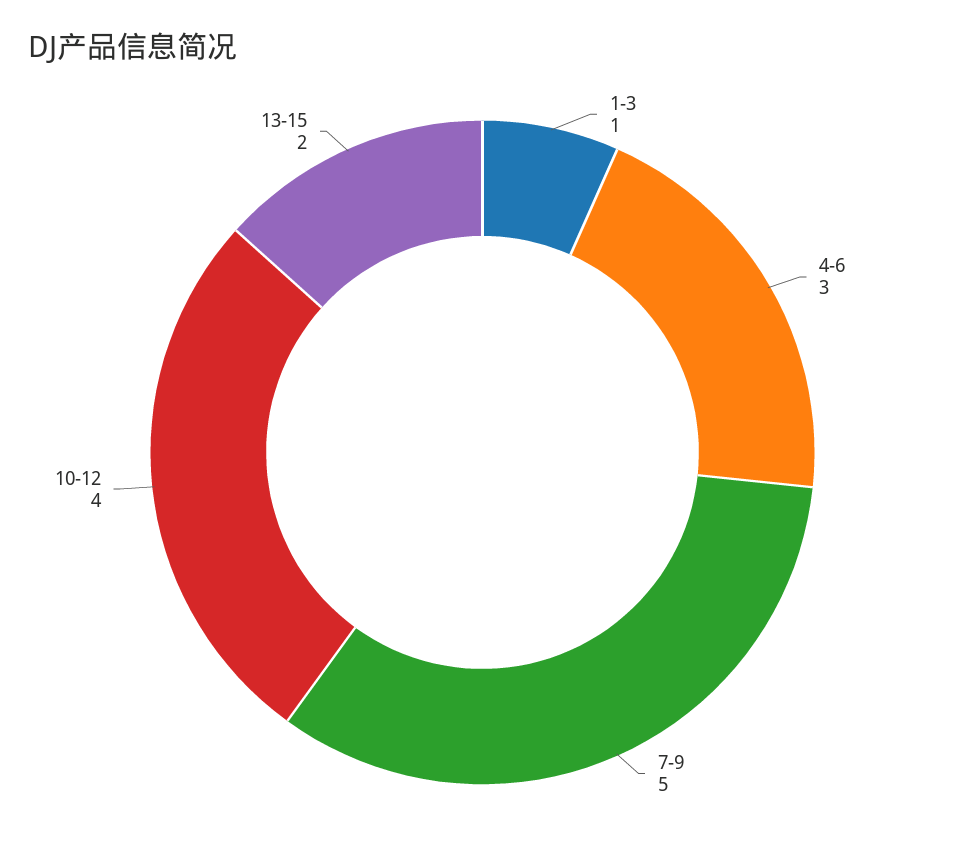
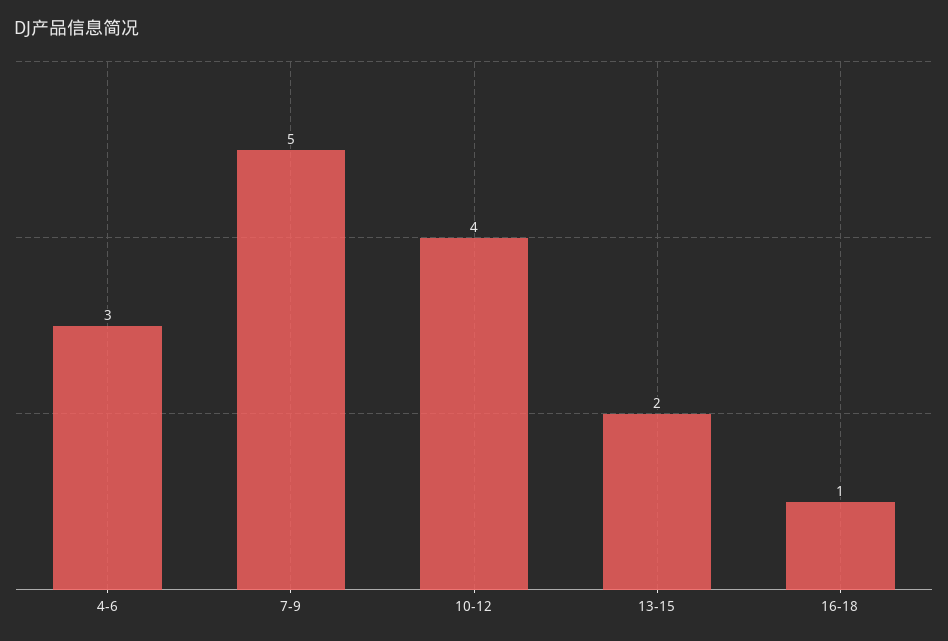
1-3: 1 -> none
16-18: none -> 1

